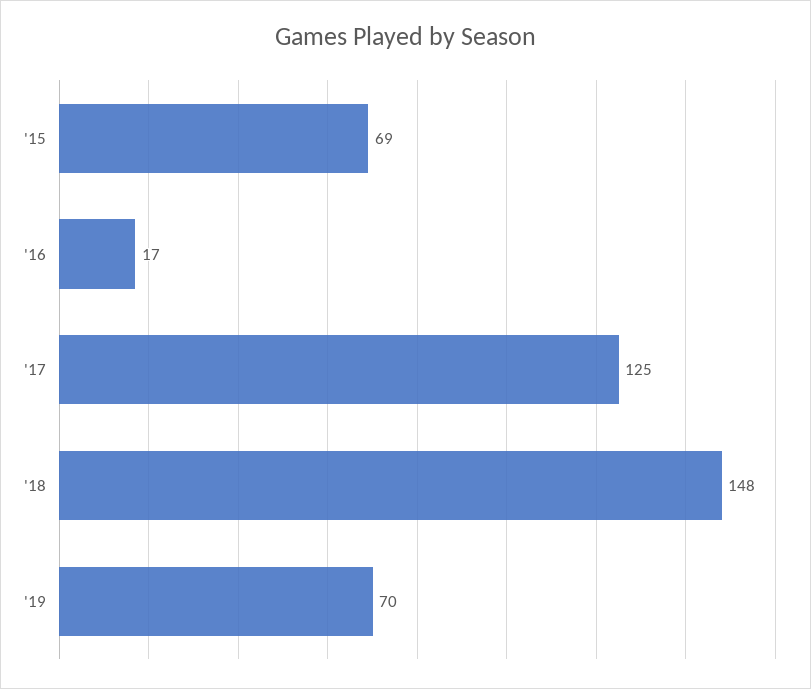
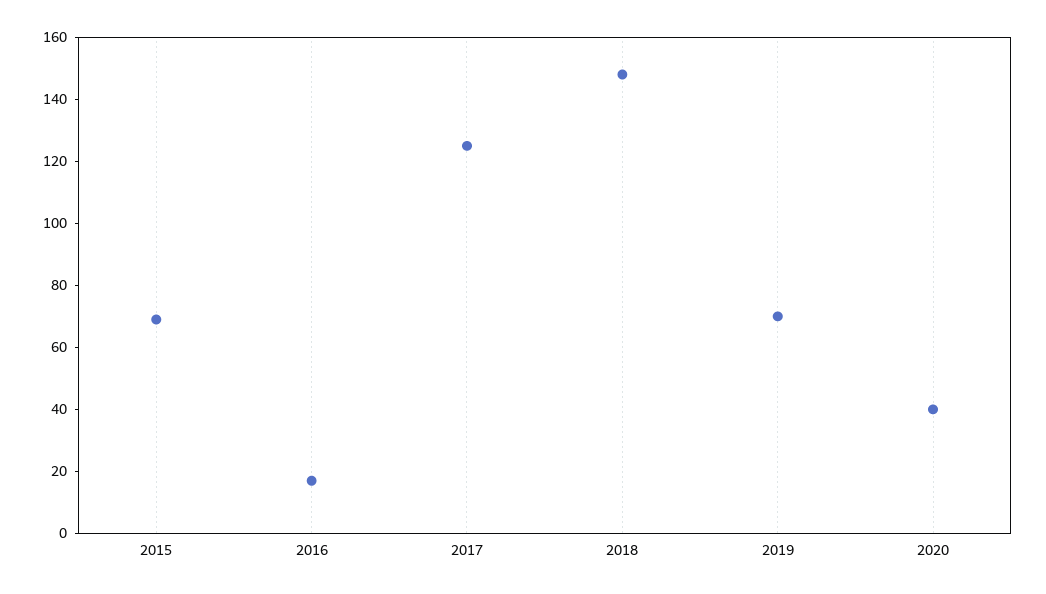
2020: none -> 40

